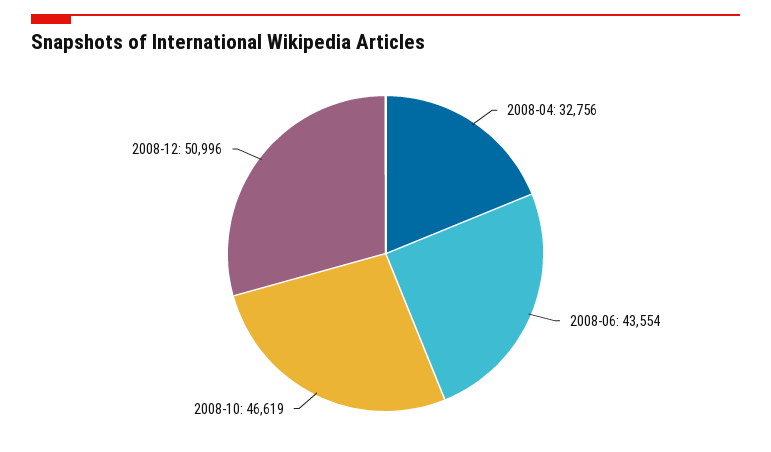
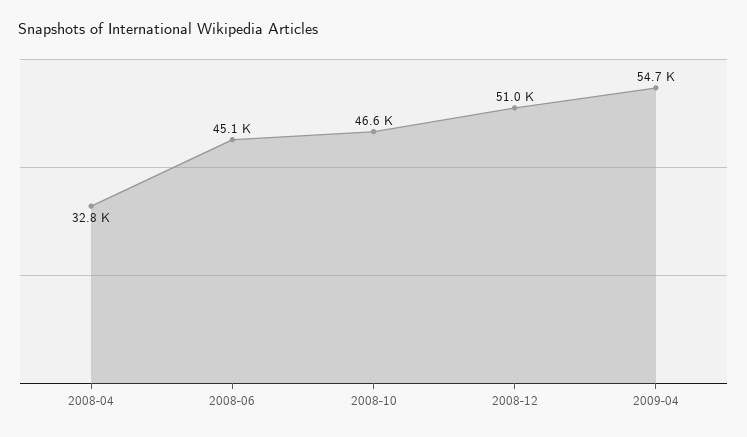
2008-06: 43554 -> 45100
2009-04: none -> 54700

